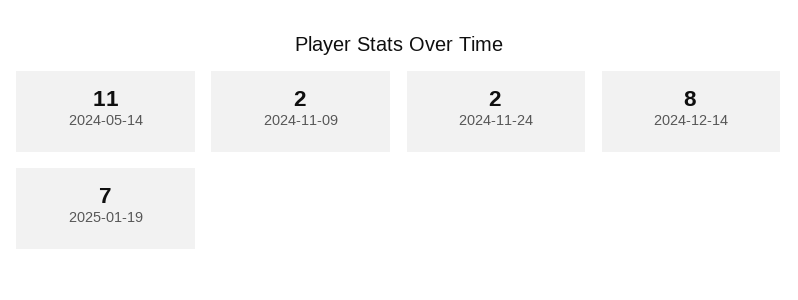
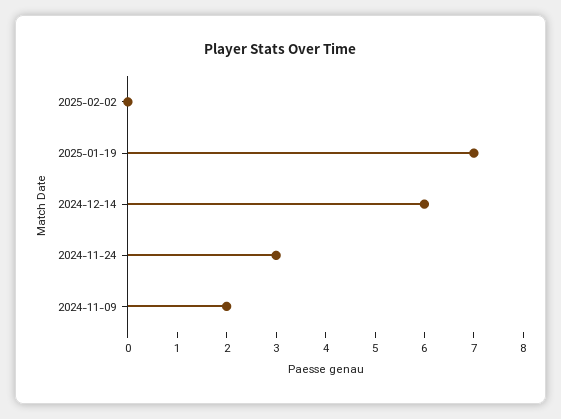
2024-05-14: 11 -> none
2024-11-24: 2 -> 3
2024-12-14: 8 -> 6
2025-02-02: none -> 0

